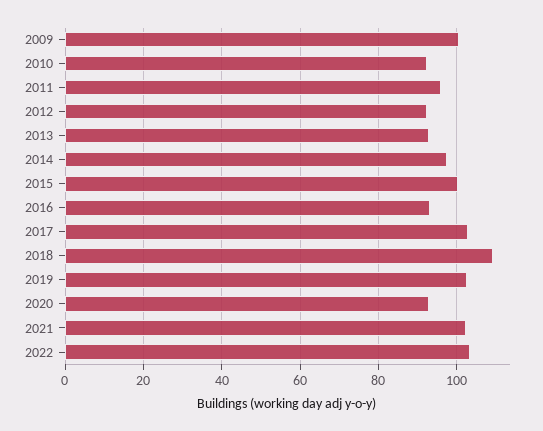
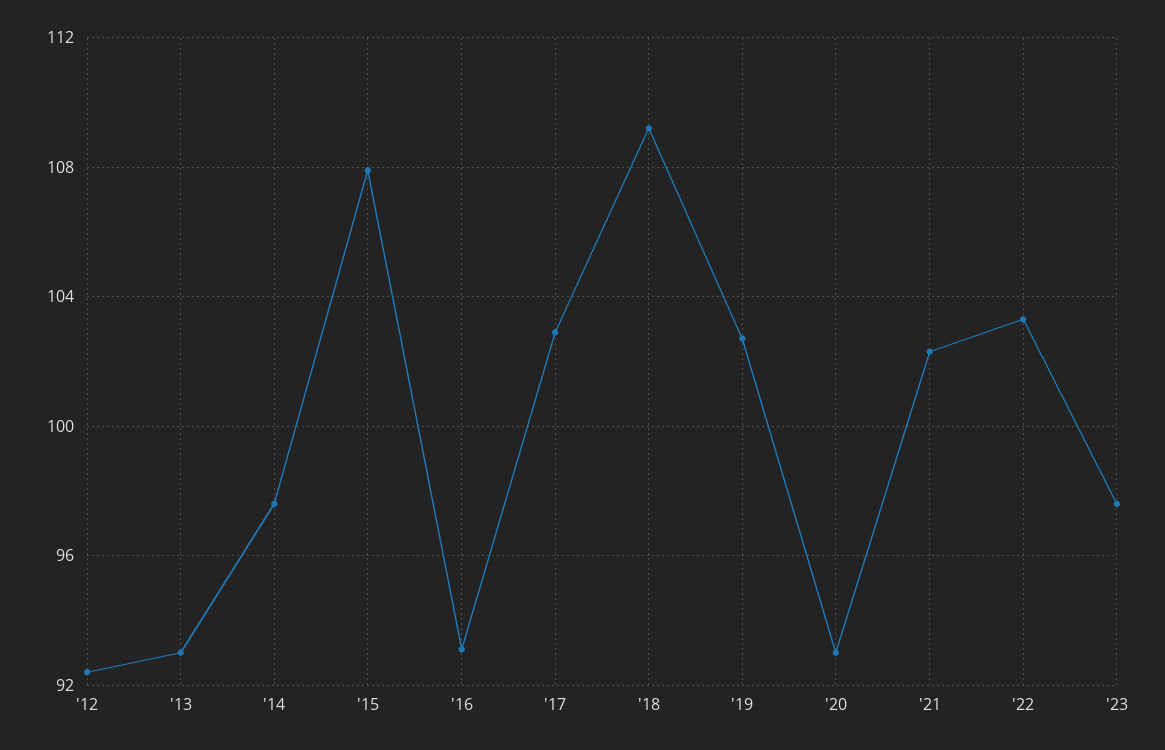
2009: 100 -> none
2010: 92 -> none
2011: 96 -> none
2015: 100 -> 108
'23: none -> 97.5

